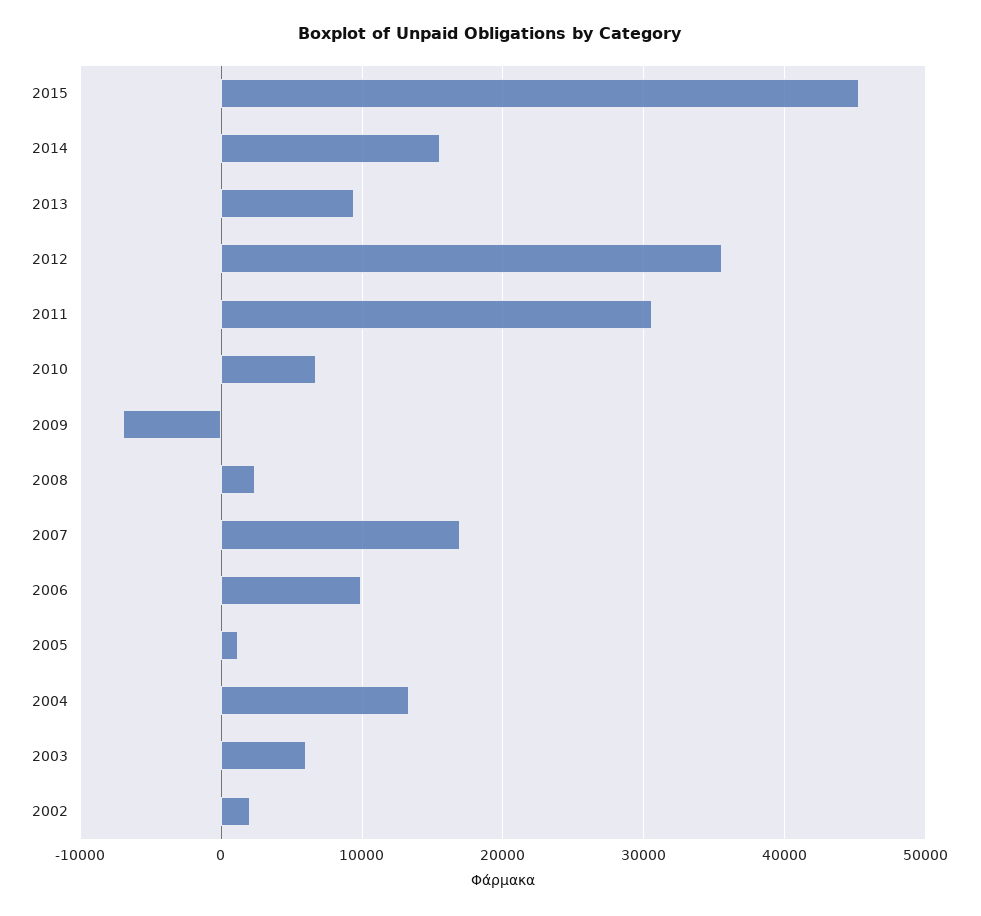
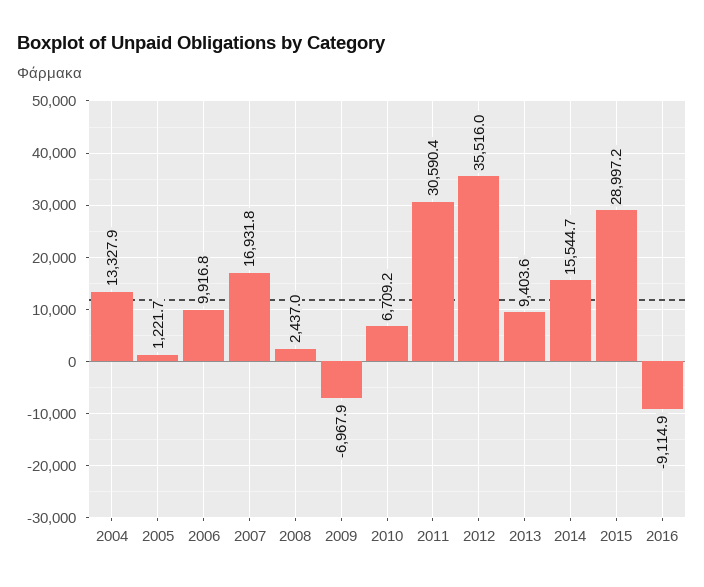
2015: 45000 -> 28997.2
2003: 6000 -> none
2002: 2000 -> none
2016: none -> -9114.9

